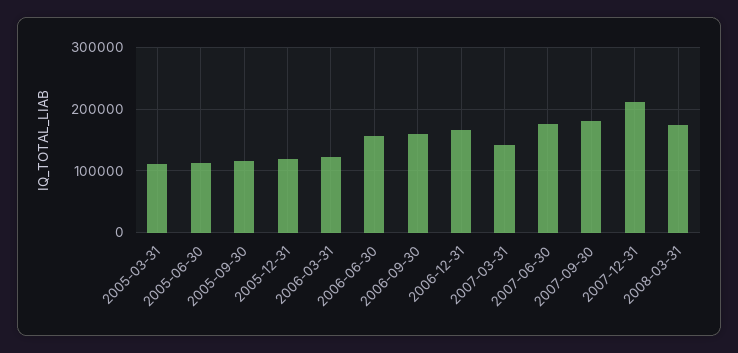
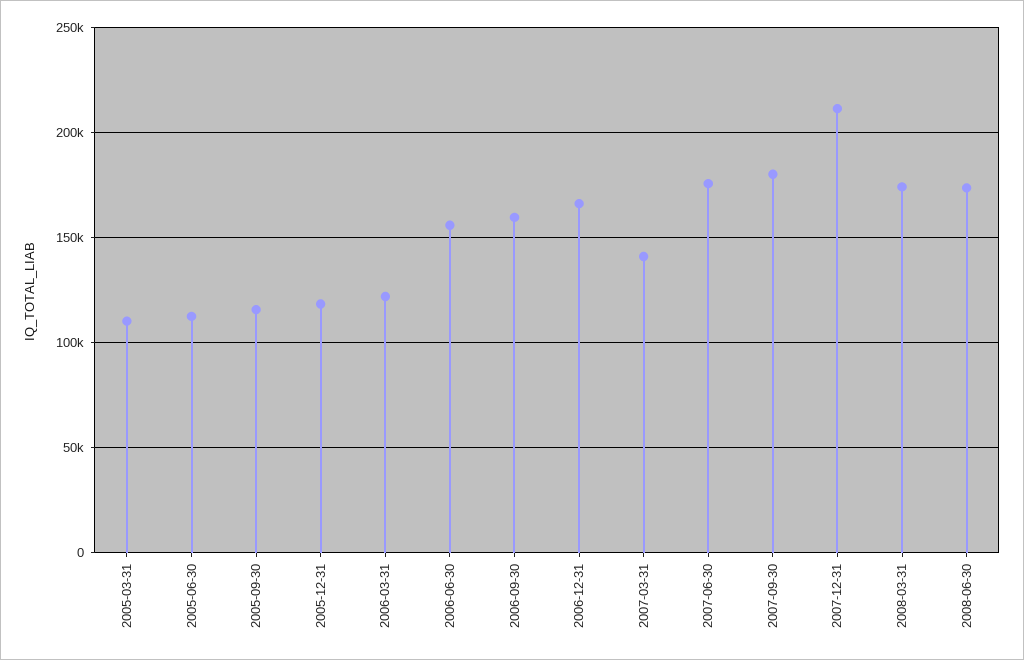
2008-06-30: none -> 175000

